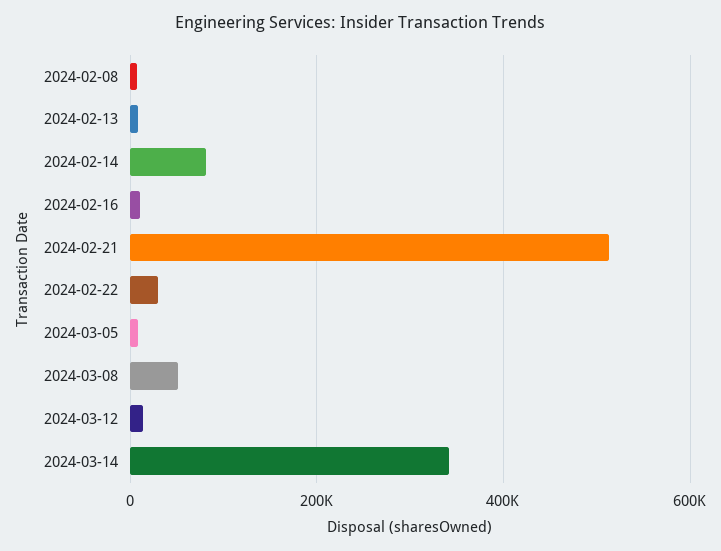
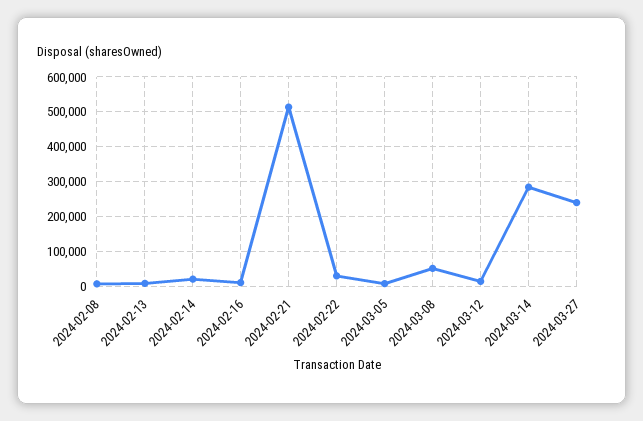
2024-02-14: 80000 -> 20000
2024-03-14: 340000 -> 280000
2024-03-27: none -> 240000

